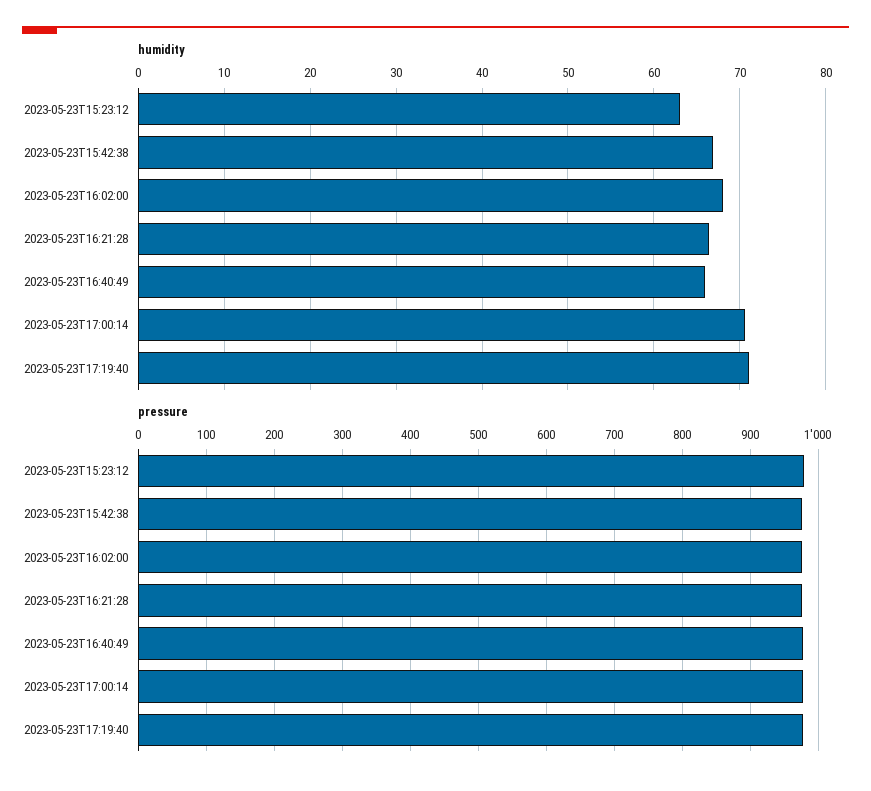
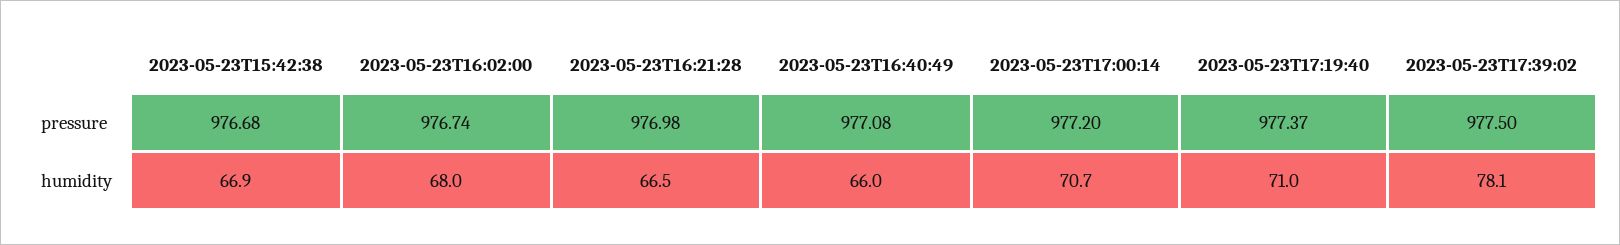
humidity, 2023-05-23T15:23:12: 63 -> none
pressure, 2023-05-23T15:23:12: 980 -> none
pressure, 2023-05-23T17:39:02: none -> 977.5
humidity, 2023-05-23T17:39:02: none -> 78.1

